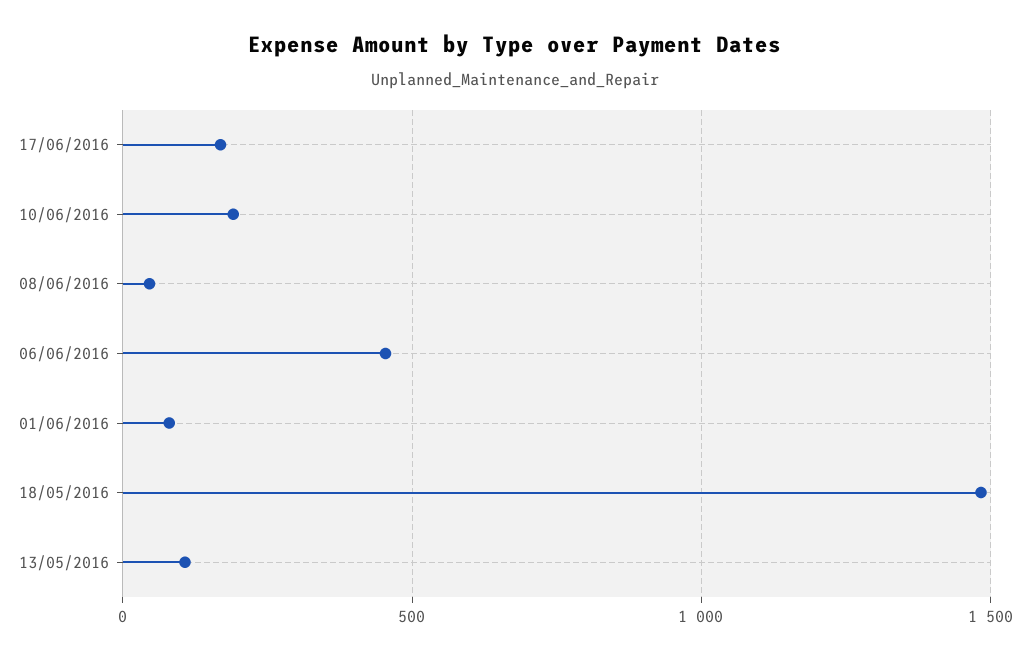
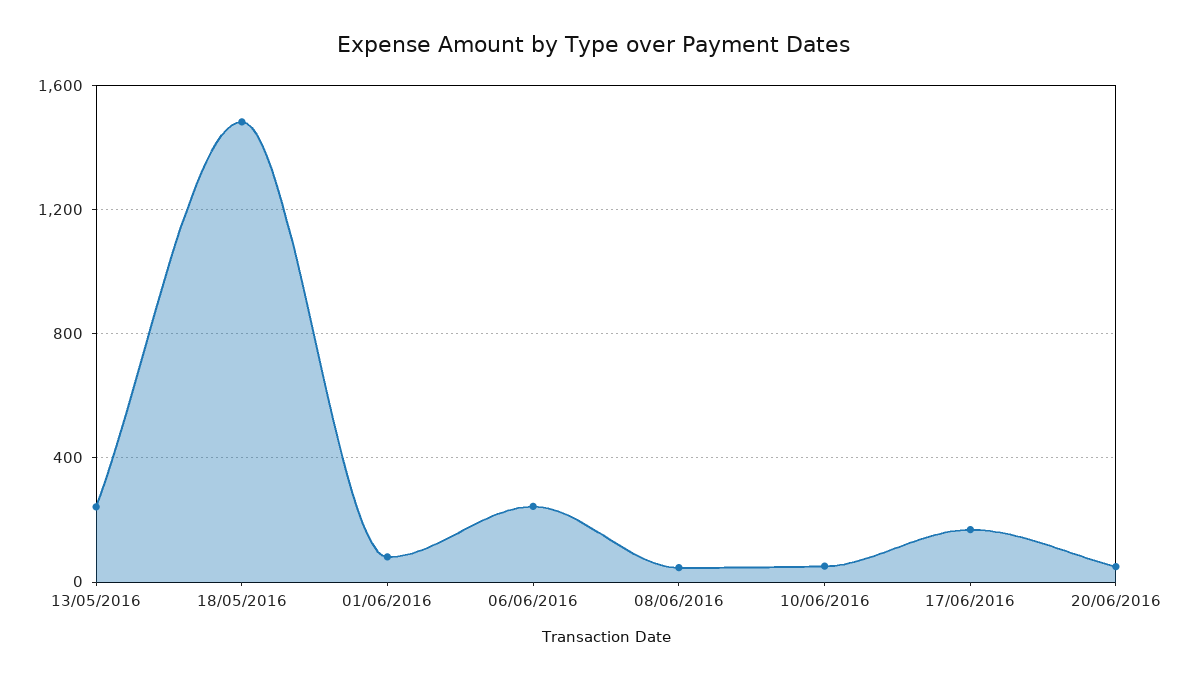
10/06/2016: 200 -> 50
06/06/2016: 450 -> 250
13/05/2016: 100 -> 250
20/06/2016: none -> 50

